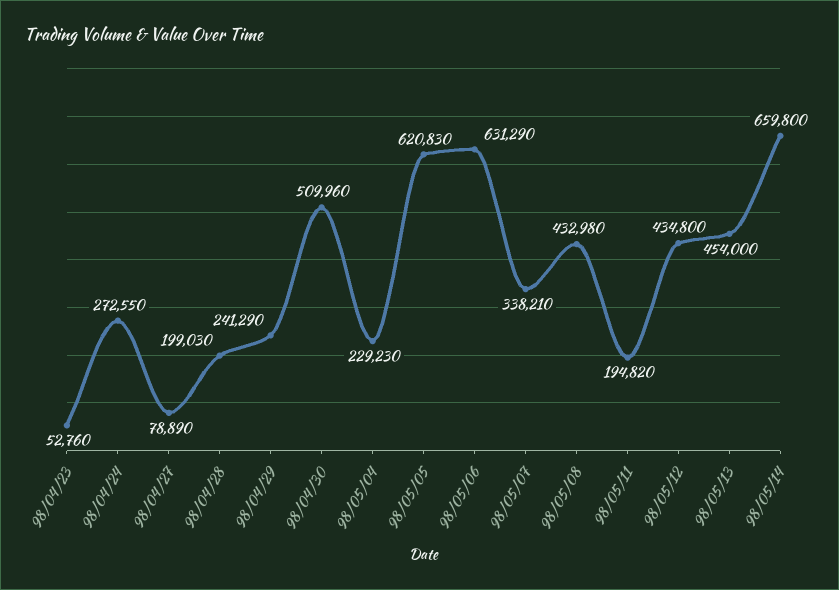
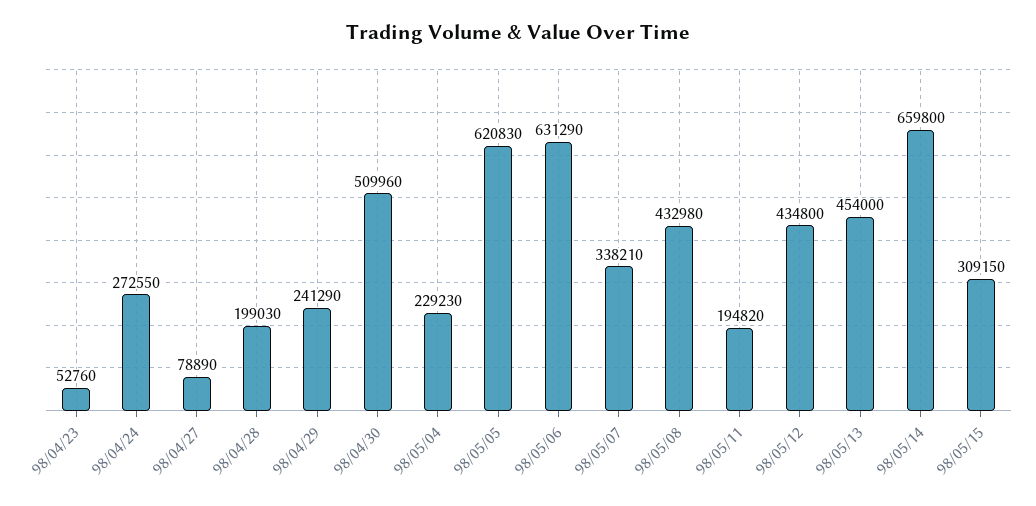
98/05/15: none -> 309150

